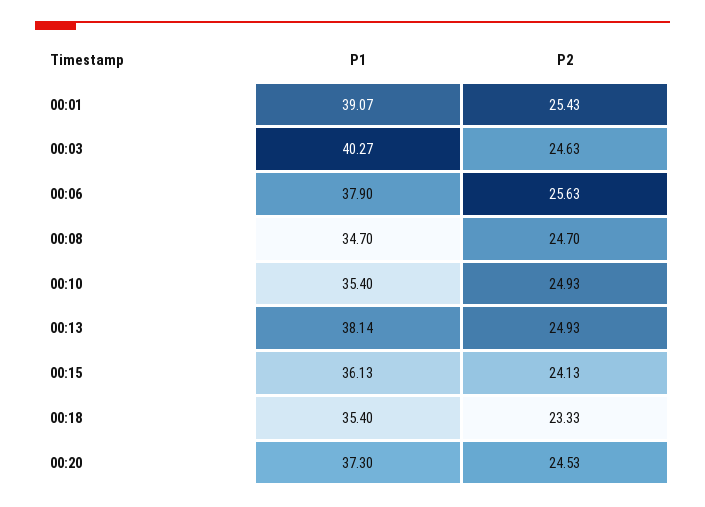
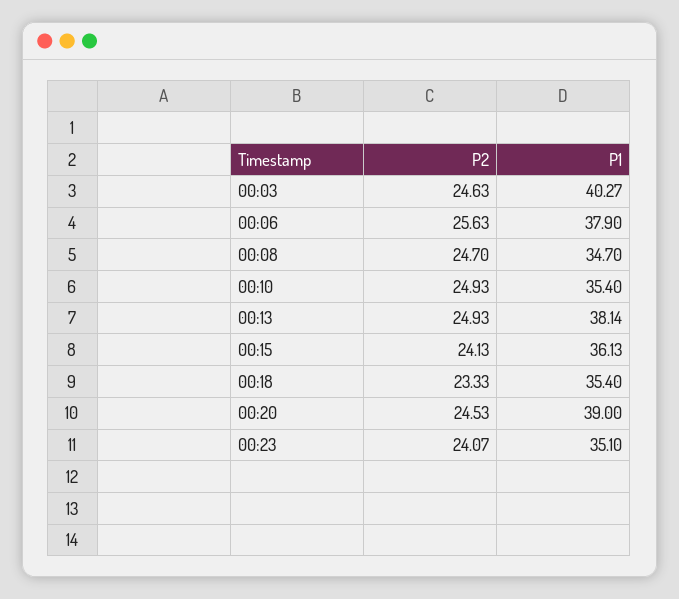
P1, 00:01: 39.07 -> none
P2, 00:01: 25.43 -> none
P1, 00:20: 37.3 -> 39
P2, 00:23: none -> 24.07
P1, 00:23: none -> 35.1

